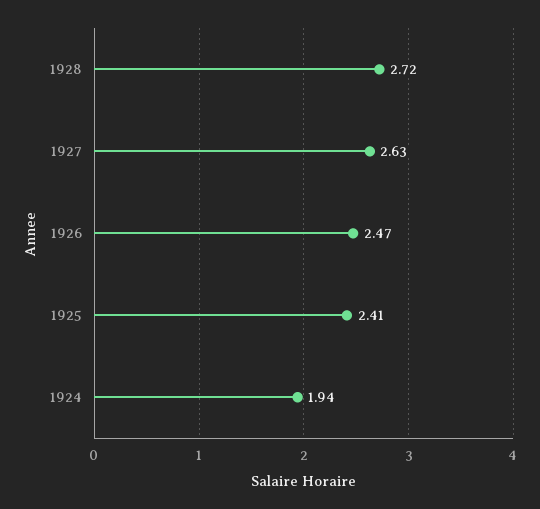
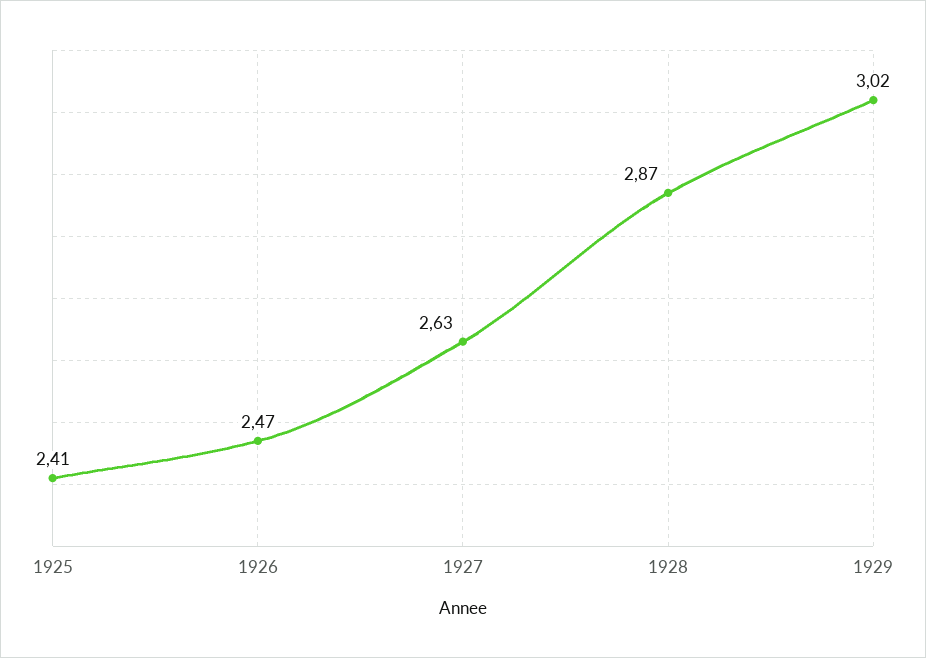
1928: 2.72 -> 2.87
1924: 1.94 -> none
1929: none -> 3.02

